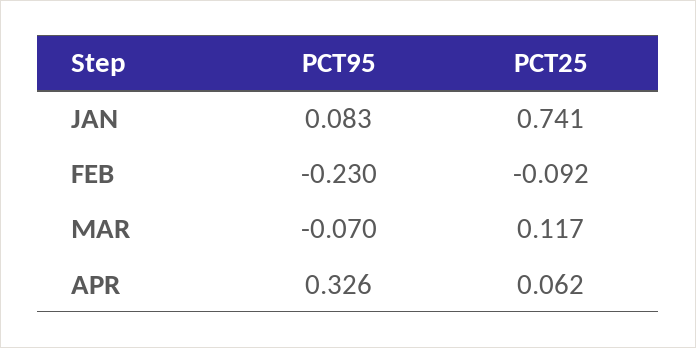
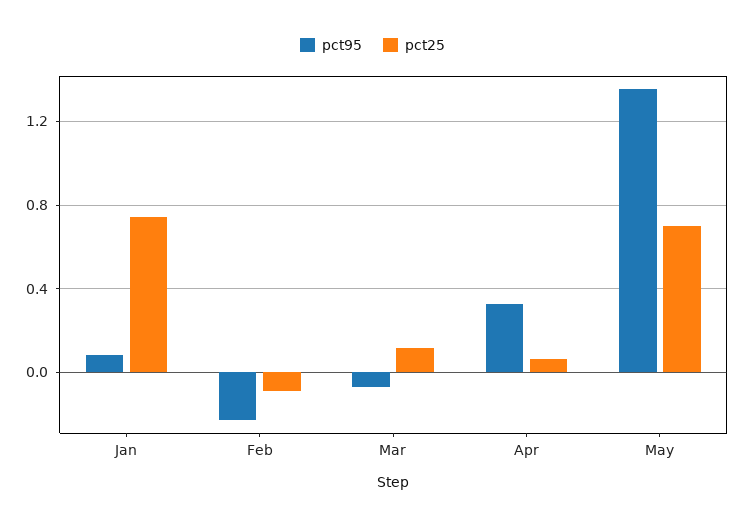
PCT95, May: none -> 1.35
PCT25, May: none -> 0.7

